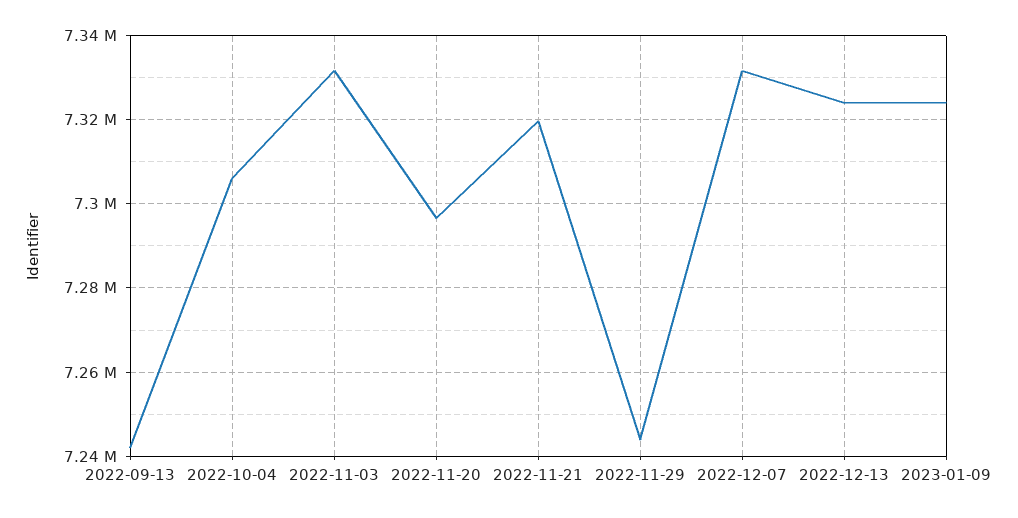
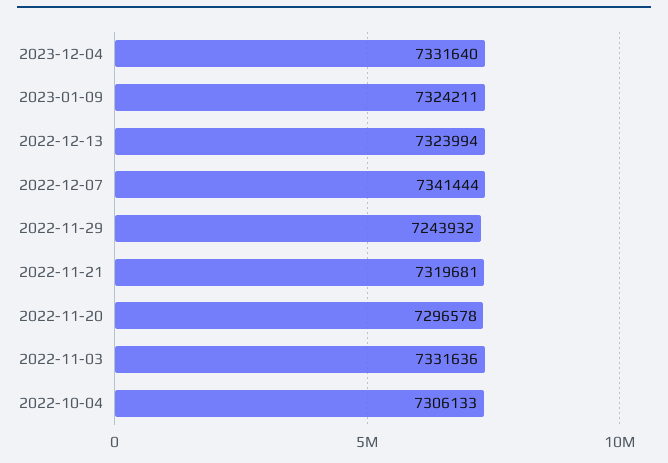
2022-09-13: 7242000 -> none
2022-12-07: 7332000 -> 7341444
2023-12-04: none -> 7331640

